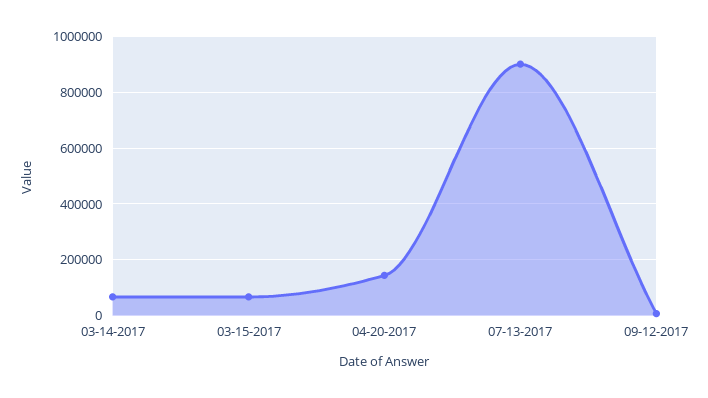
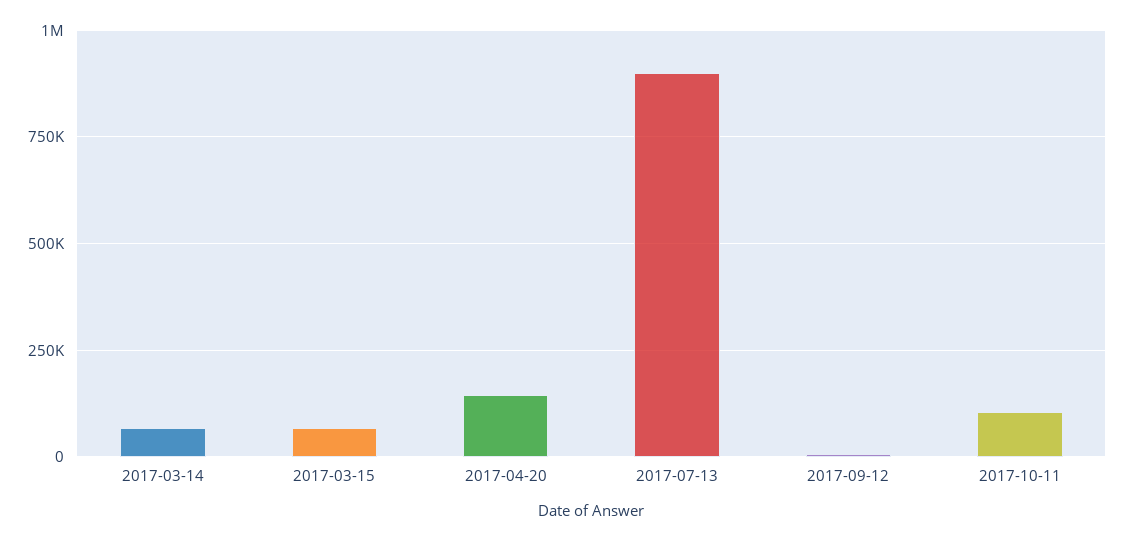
2017-10-11: none -> 100000

